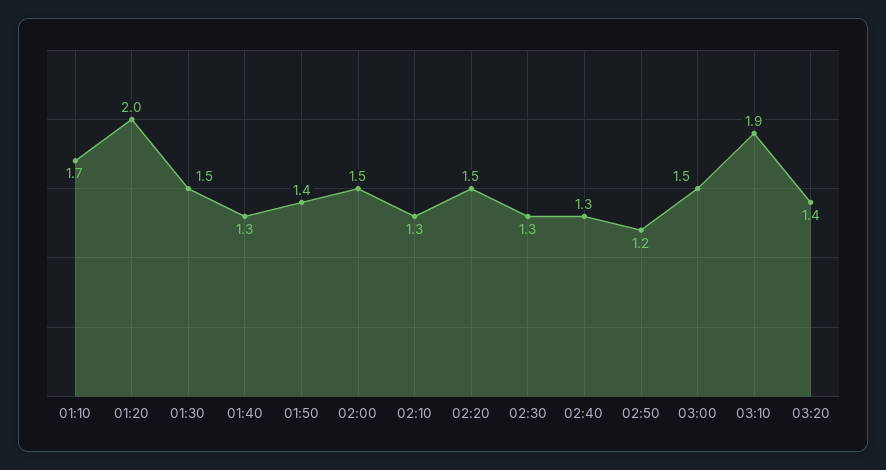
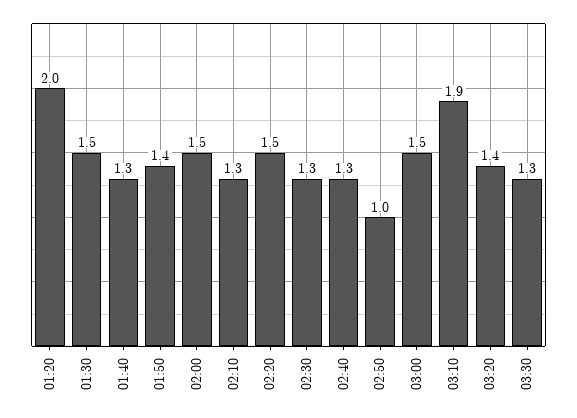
01:10: 1.7 -> none
02:50: 1.2 -> 1
03:30: none -> 1.3

